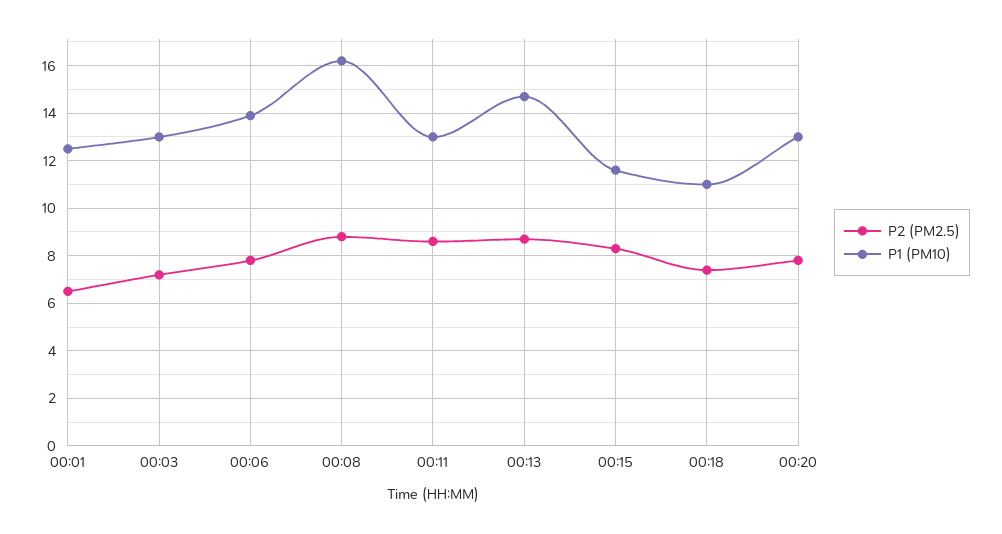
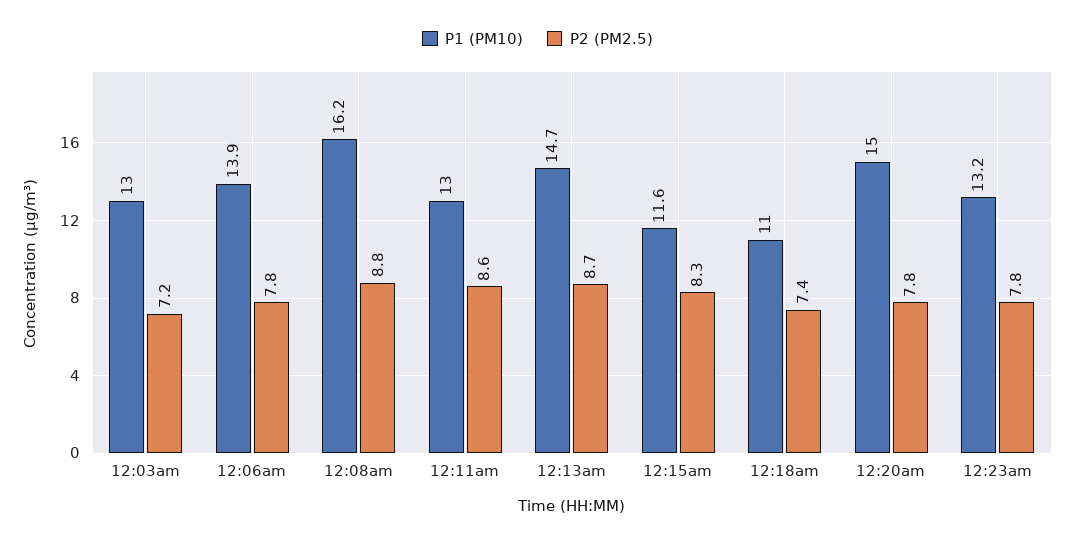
P2 (PM2.5), 00:01: 6.5 -> none
P1 (PM10), 00:01: 12.5 -> none
P1 (PM10), 00:20: 13 -> 15
P1 (PM10), 12:23am: none -> 13.2
P2 (PM2.5), 12:23am: none -> 7.8

